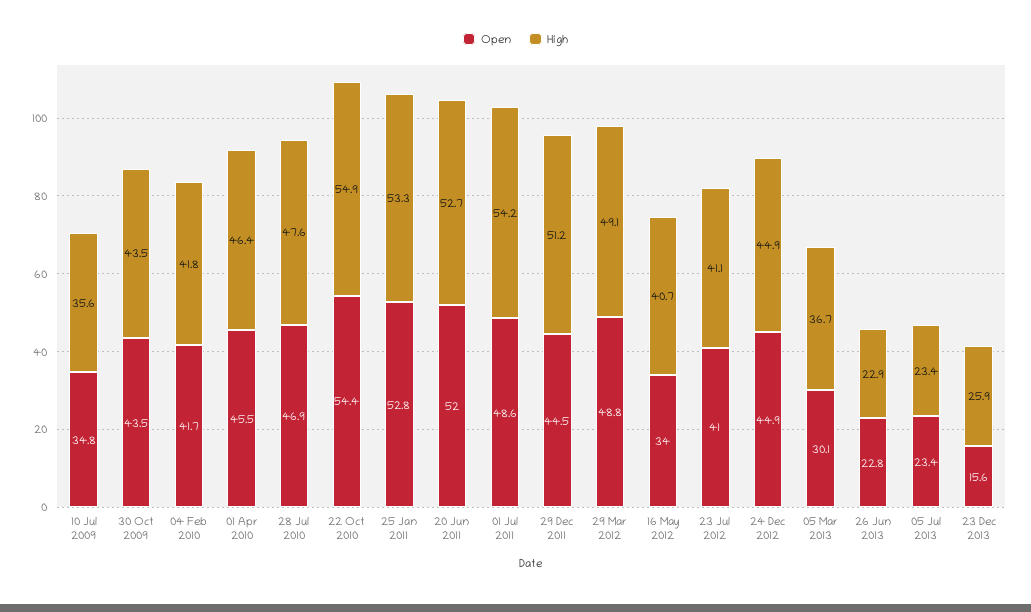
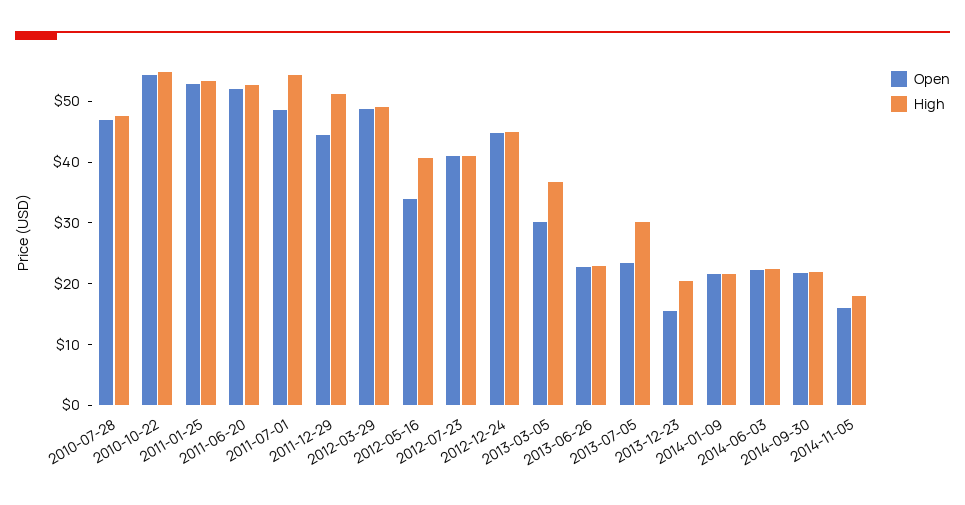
Open, 10 Jul 2009: 34.8 -> none
High, 10 Jul 2009: 35.6 -> none
Open, 30 Oct 2009: 43.5 -> none
High, 30 Oct 2009: 43.5 -> none
Open, 04 Feb 2010: 41.7 -> none
High, 04 Feb 2010: 41.8 -> none
Open, 01 Apr 2010: 45.5 -> none
High, 01 Apr 2010: 46.4 -> none
High, 05 Jul 2013: 23.4 -> 30
High, 23 Dec 2013: 25.9 -> 20
Open, 2014-01-09: none -> 22
High, 2014-01-09: none -> 22
Open, 2014-06-03: none -> 22
High, 2014-06-03: none -> 22
Open, 2014-09-30: none -> 22
High, 2014-09-30: none -> 22
Open, 2014-11-05: none -> 16
High, 2014-11-05: none -> 18

